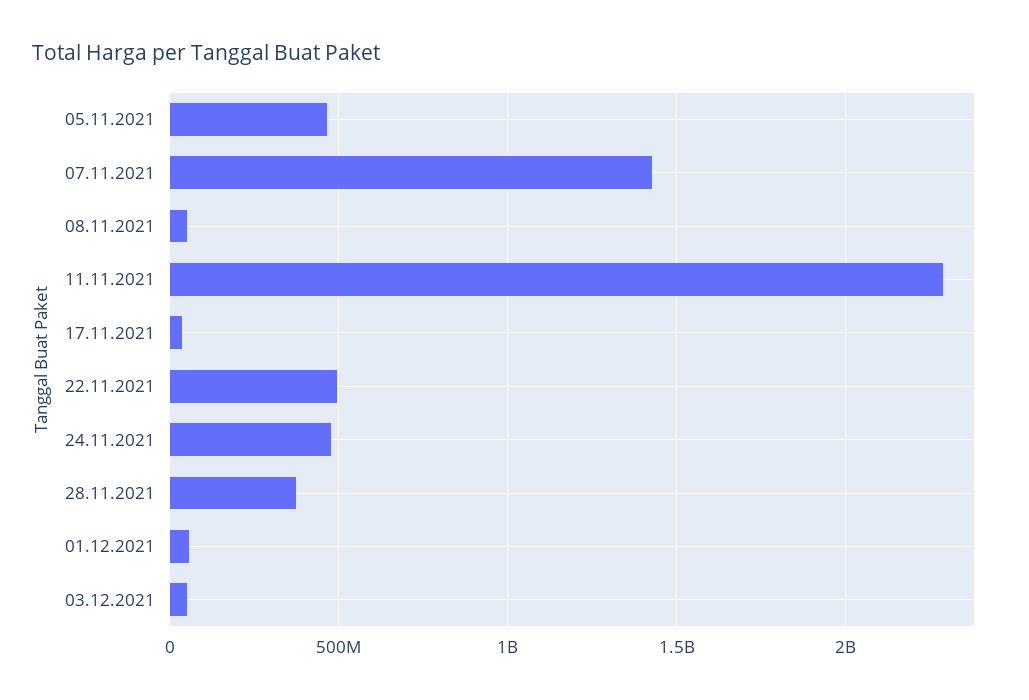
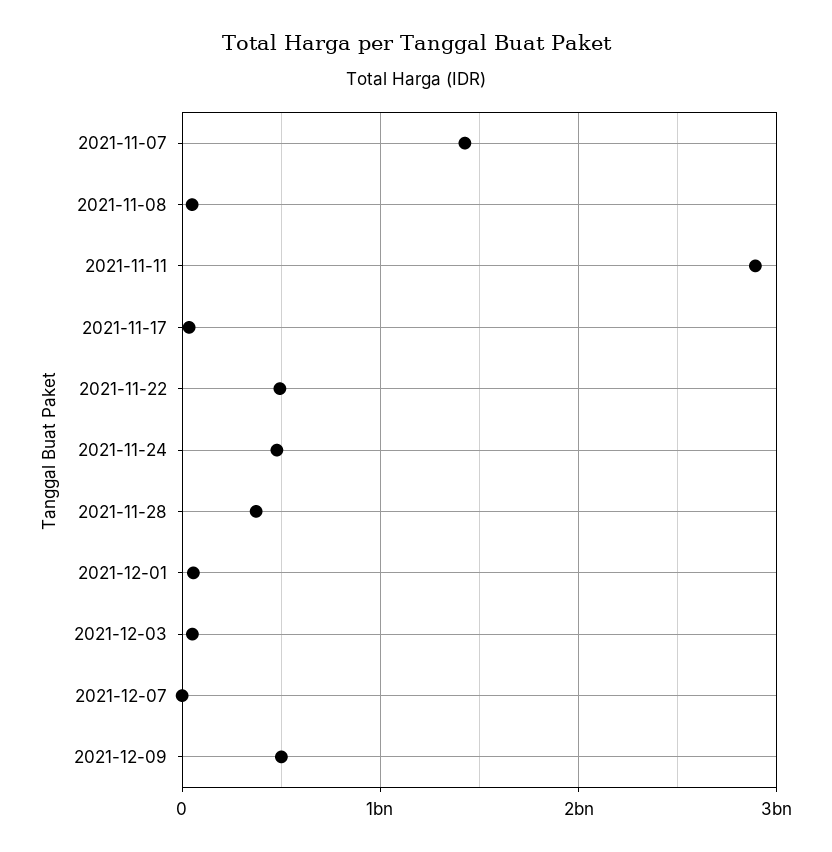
05.11.2021: 450000000 -> none
11.11.2021: 2300000000 -> 2900000000
2021-12-07: none -> 0
2021-12-09: none -> 500000000

